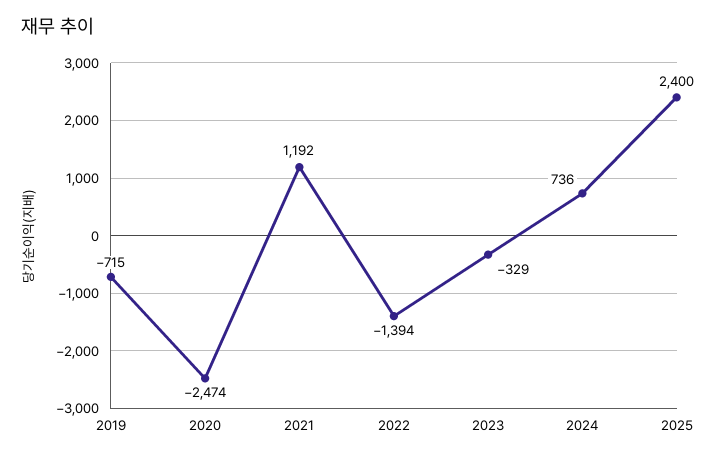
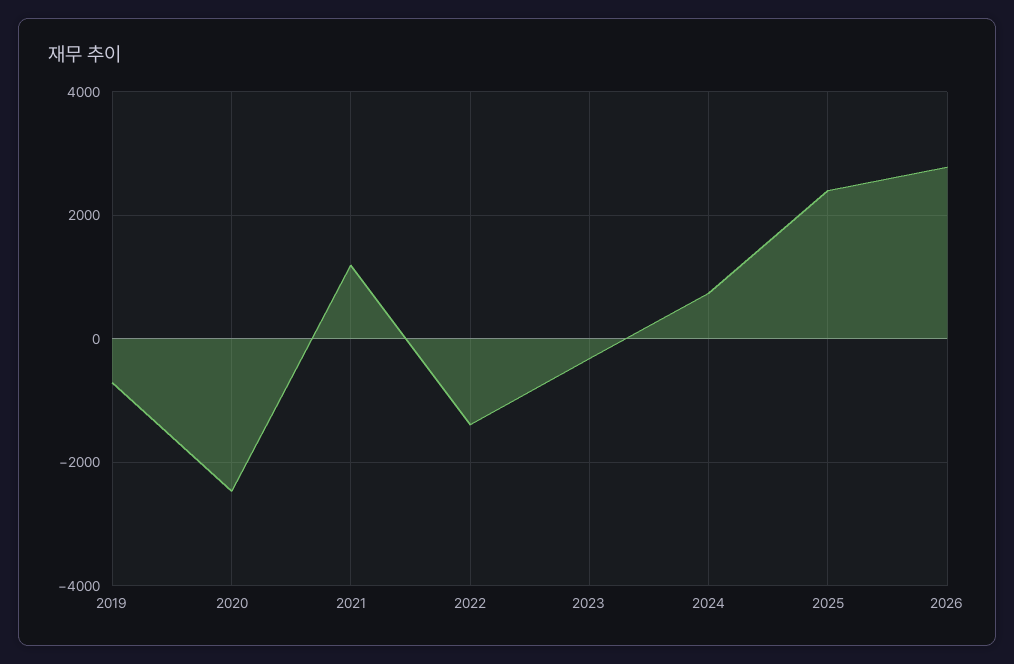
2026: none -> 2800

